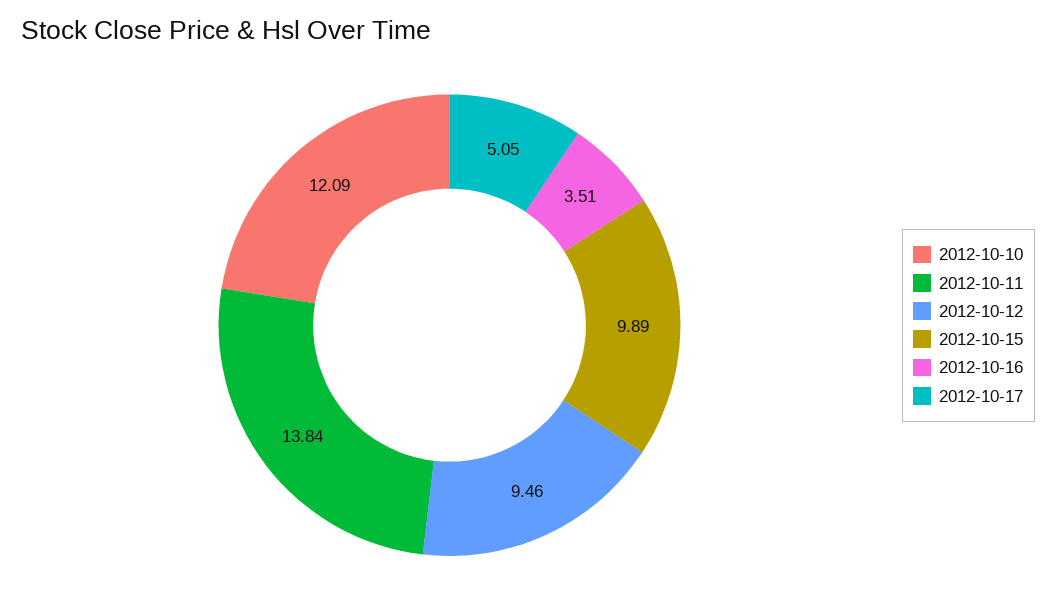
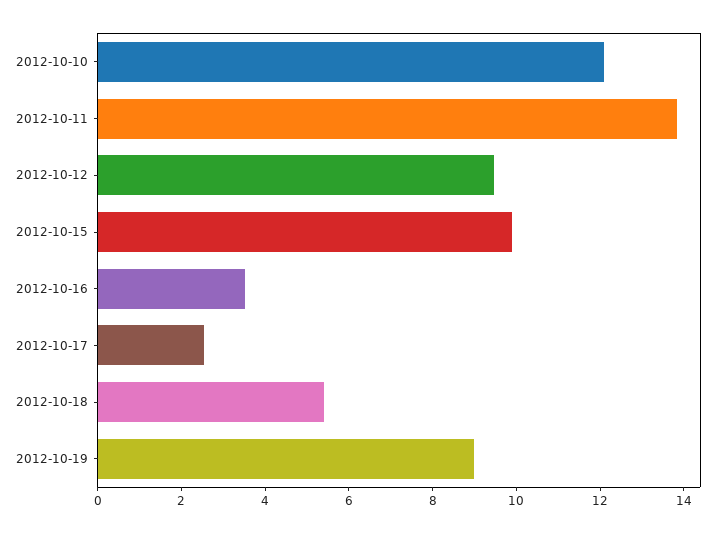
2012-10-17: 5.05 -> 2.5
2012-10-18: none -> 5.5
2012-10-19: none -> 9

